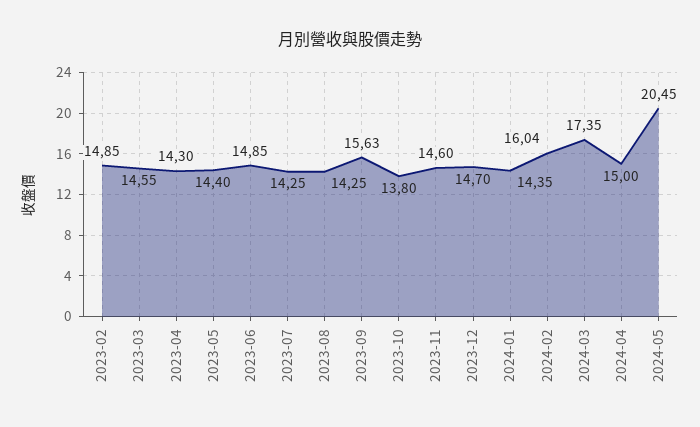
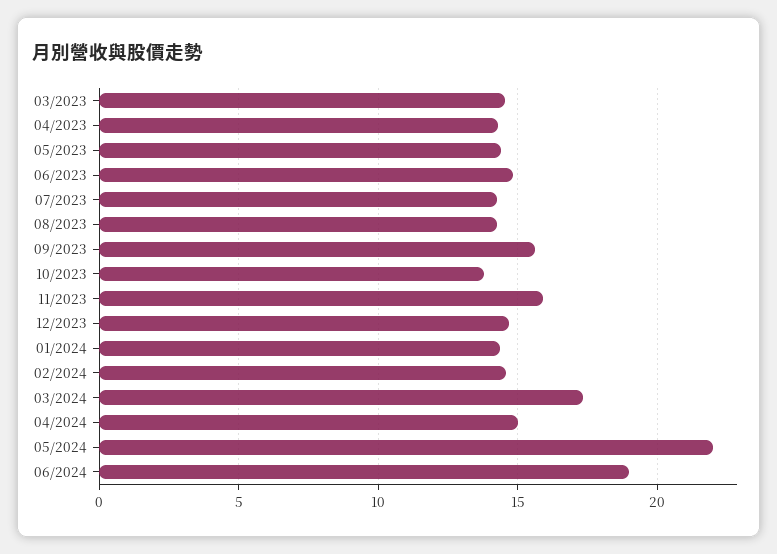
2023-02: 14.85 -> none
2023-11: 14.6 -> 16
2024-02: 16.04 -> 14.5
2024-05: 20.45 -> 22
06/2024: none -> 19

